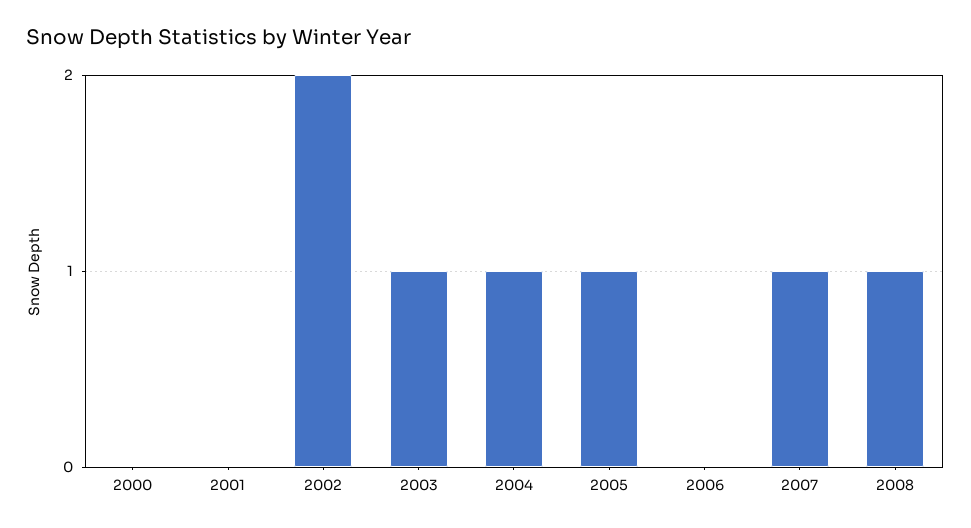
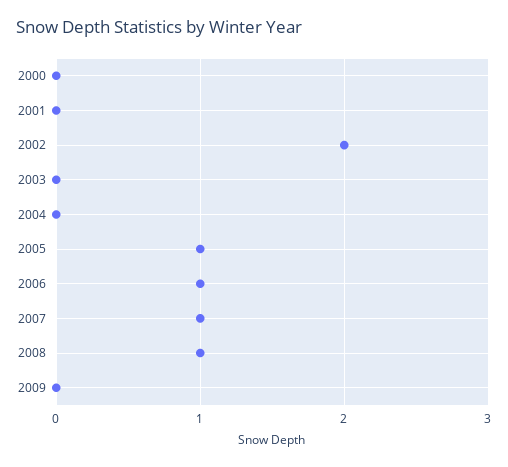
2003: 1 -> 0
2004: 1 -> 0
2006: 0 -> 1
2009: none -> 0

